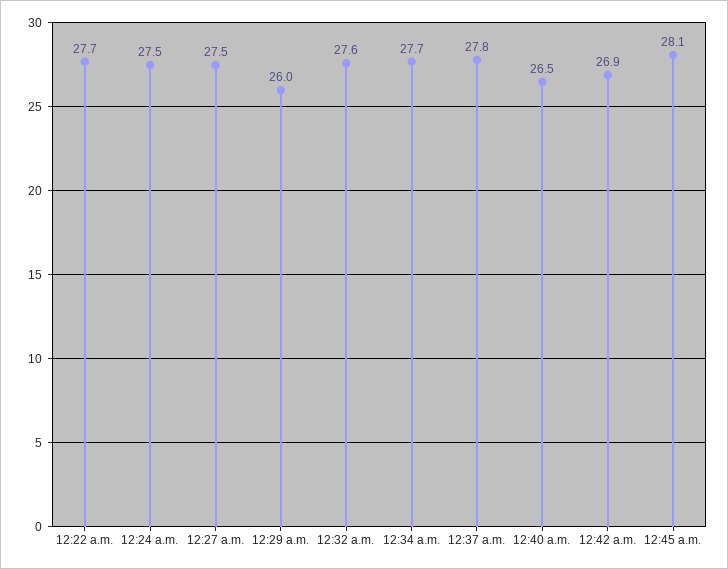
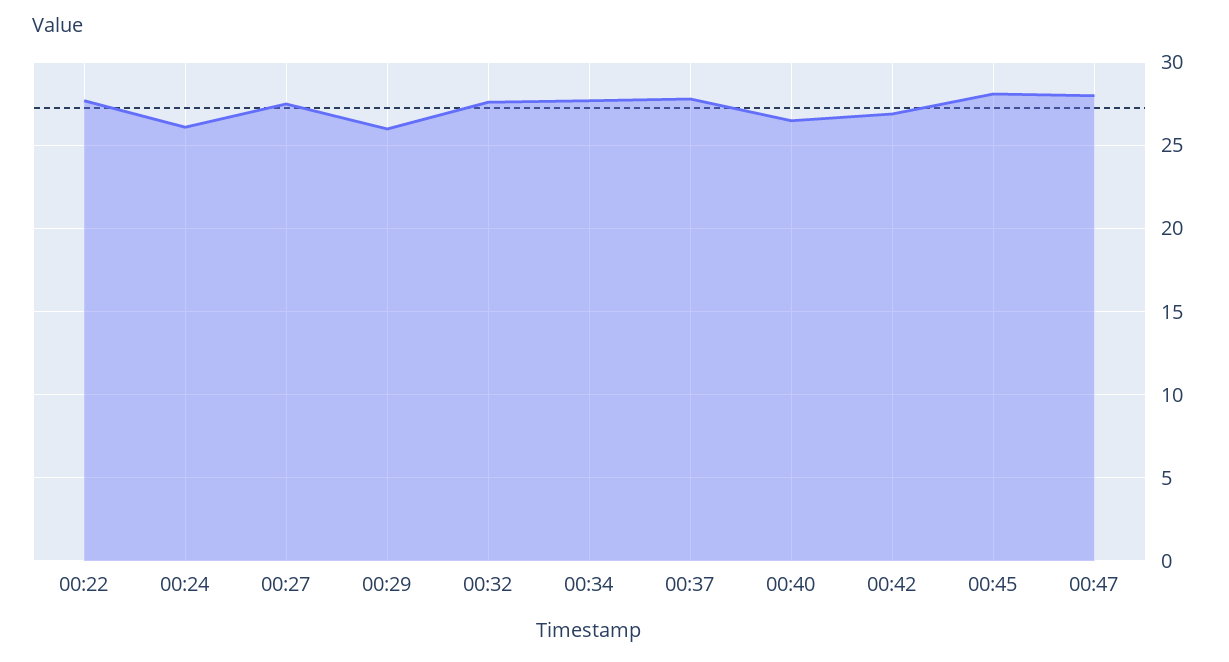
12:24 a.m.: 27.5 -> 26
00:47: none -> 28

